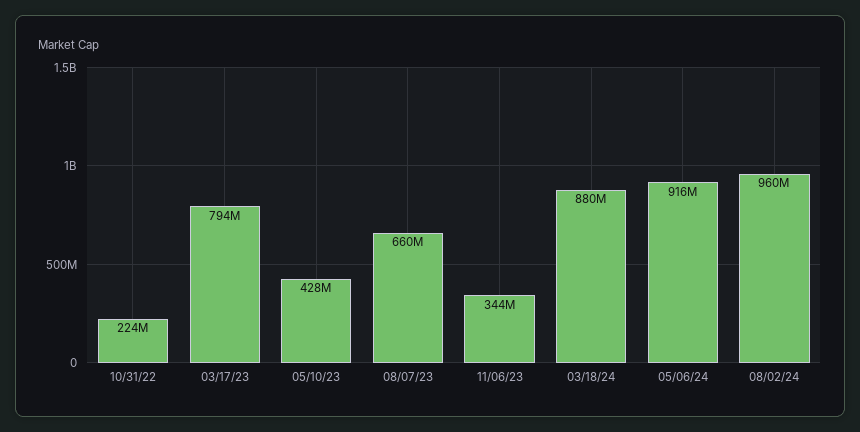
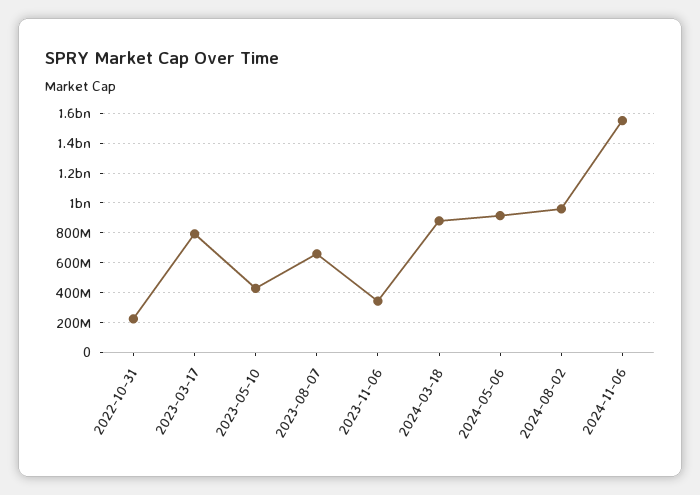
2024-11-06: none -> 1550000000

